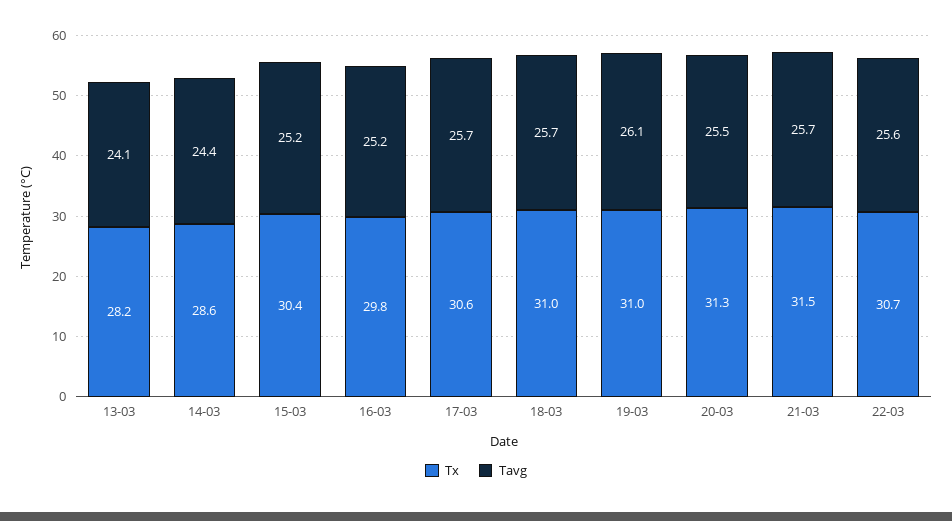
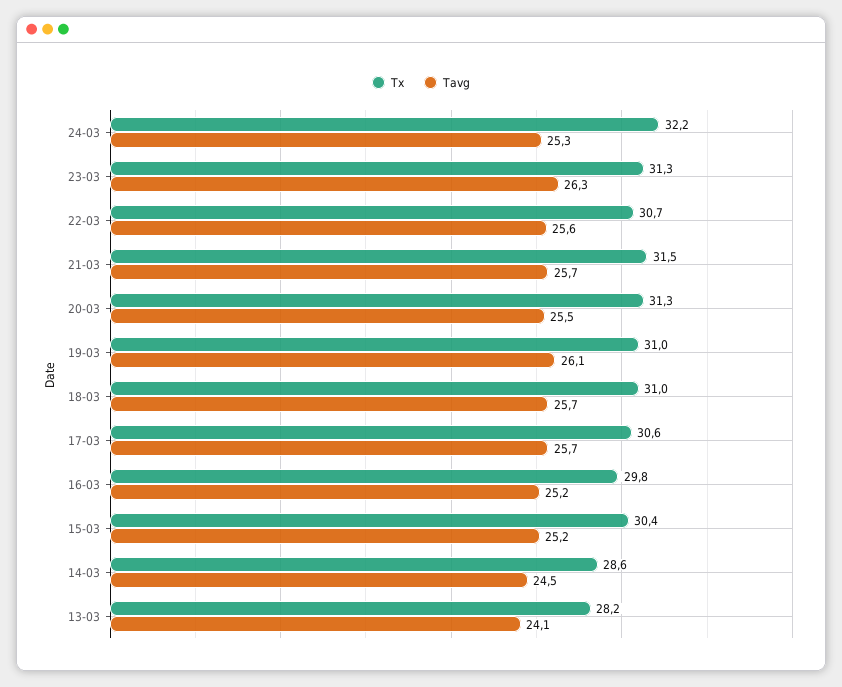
Tavg, 14-03: 24.4 -> 24.5
Tx, 24-03: none -> 32.2
Tavg, 24-03: none -> 25.3
Tx, 23-03: none -> 31.3
Tavg, 23-03: none -> 26.3

